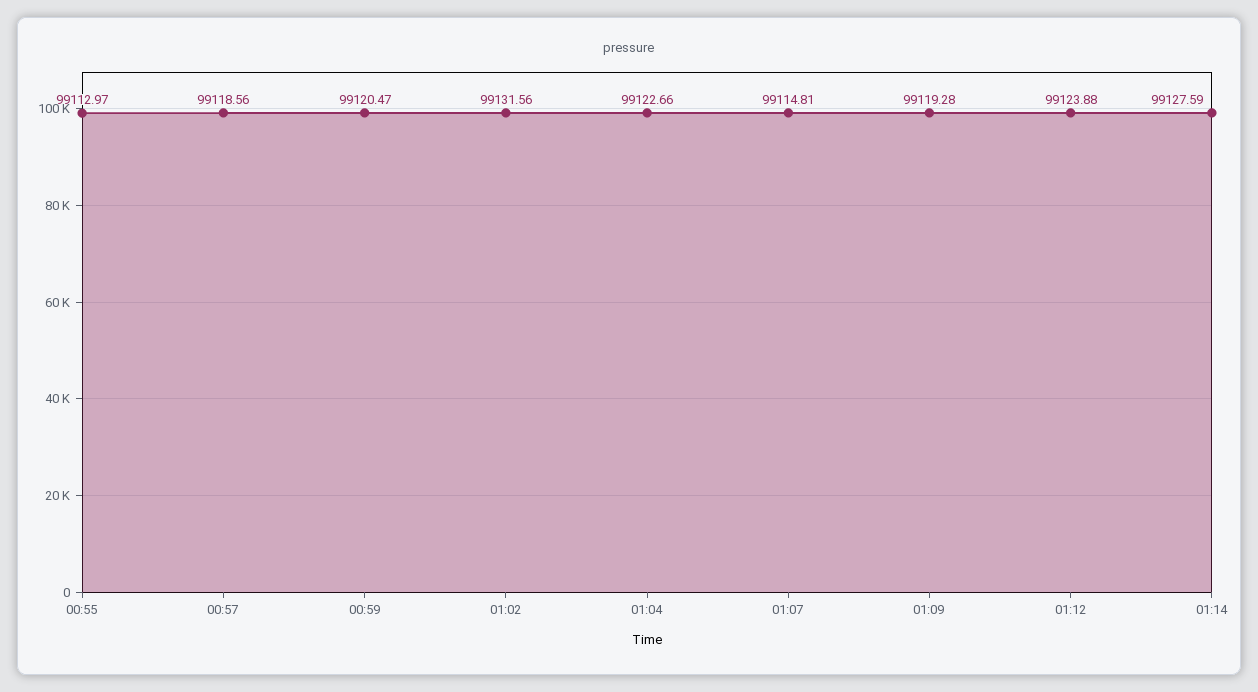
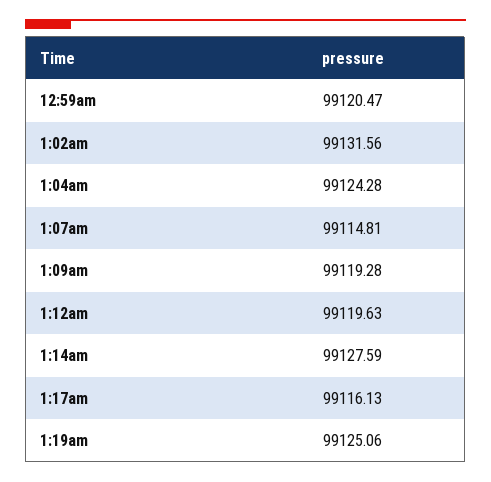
00:55: 99112.97 -> none
00:57: 99118.56 -> none
01:04: 99122.66 -> 99124.28
01:12: 99123.88 -> 99119.63
1:17am: none -> 99116.13
1:19am: none -> 99125.06

